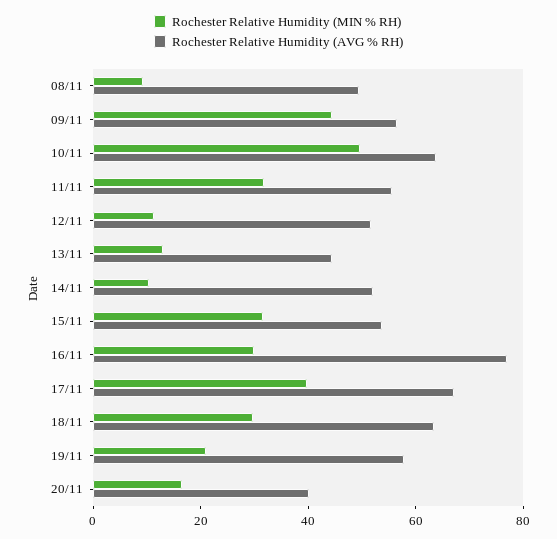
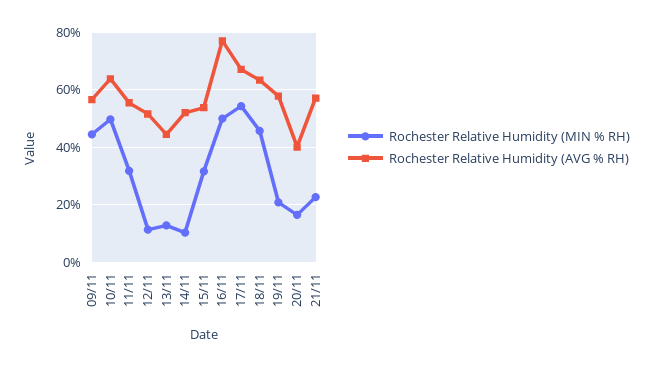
Rochester Relative Humidity (MIN % RH), 08/11: 10 -> none
Rochester Relative Humidity (AVG % RH), 08/11: 50 -> none
Rochester Relative Humidity (MIN % RH), 16/11: 30 -> 50
Rochester Relative Humidity (MIN % RH), 17/11: 40 -> 55
Rochester Relative Humidity (MIN % RH), 18/11: 30 -> 45
Rochester Relative Humidity (MIN % RH), 21/11: none -> 22.5
Rochester Relative Humidity (AVG % RH), 21/11: none -> 57.5

